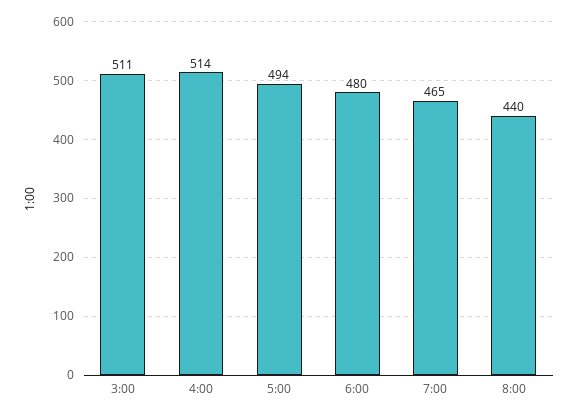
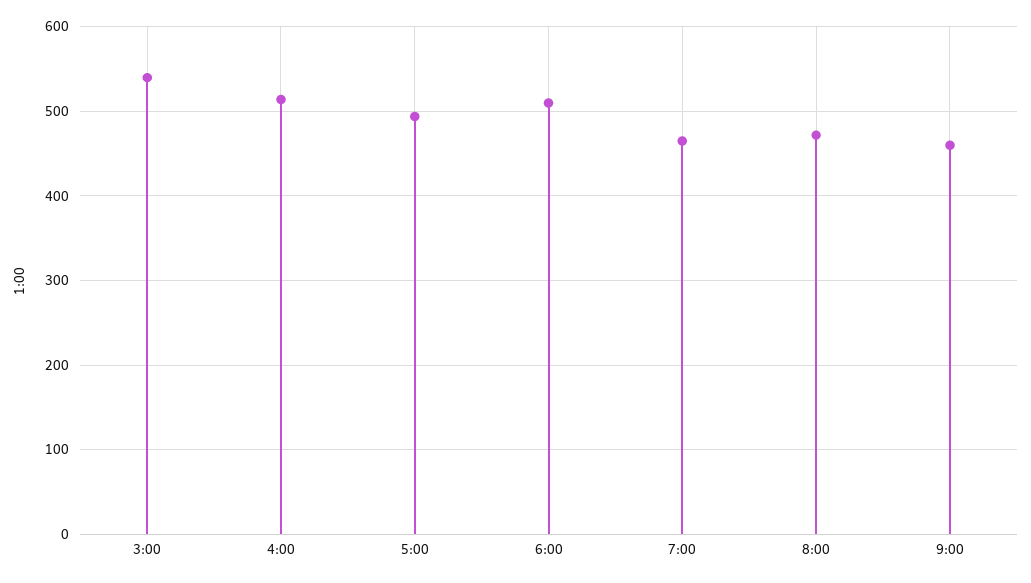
3:00: 511 -> 540
6:00: 480 -> 510
8:00: 440 -> 470
9:00: none -> 460

